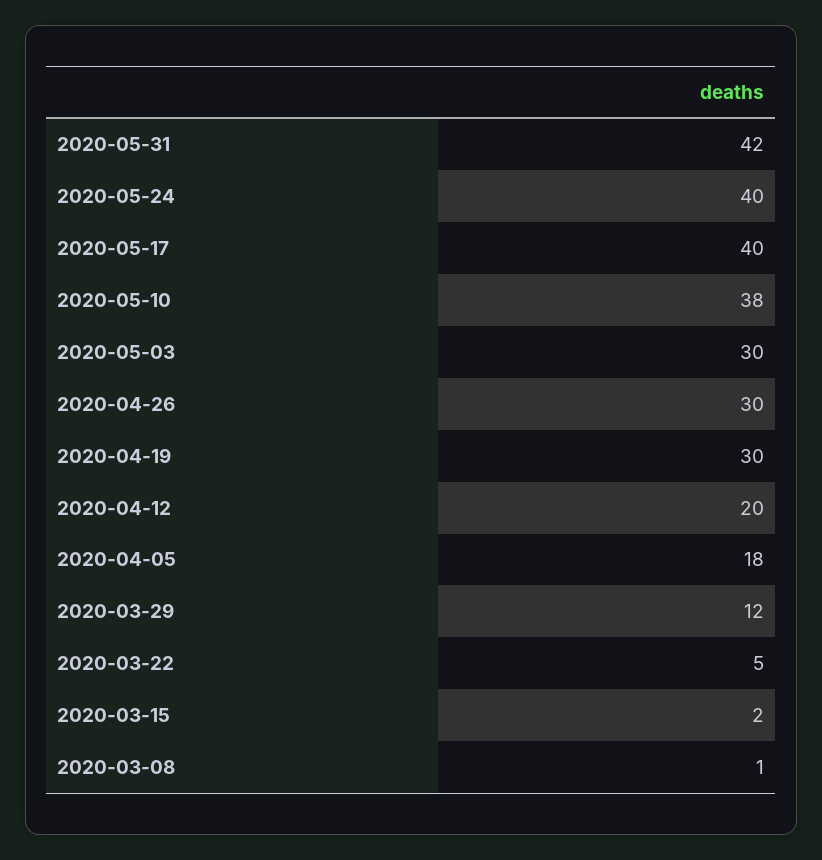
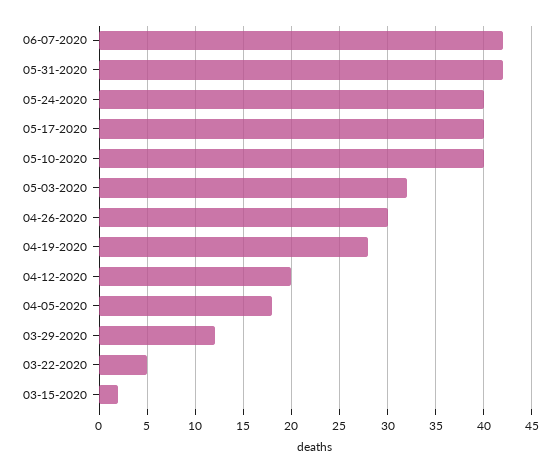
2020-05-10: 38 -> 40
2020-05-03: 30 -> 32
2020-04-19: 30 -> 28
2020-03-08: 1 -> none
06-07-2020: none -> 42

